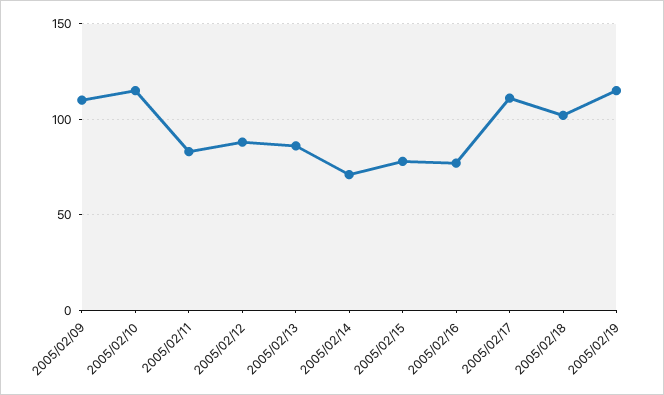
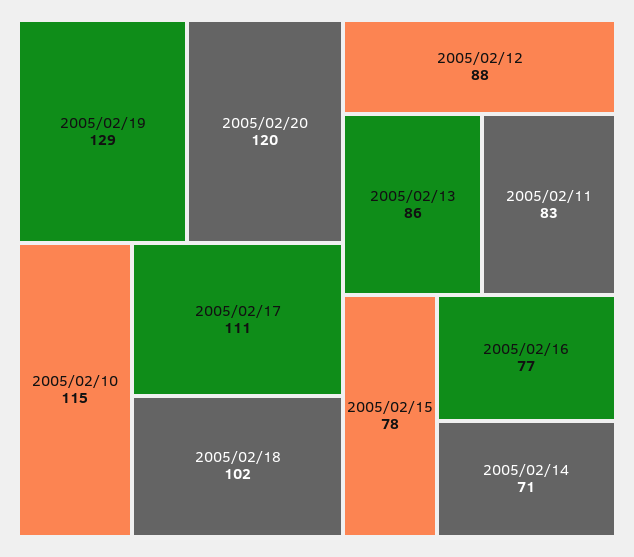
2005/02/09: 110 -> none
2005/02/19: 115 -> 129
2005/02/20: none -> 120

